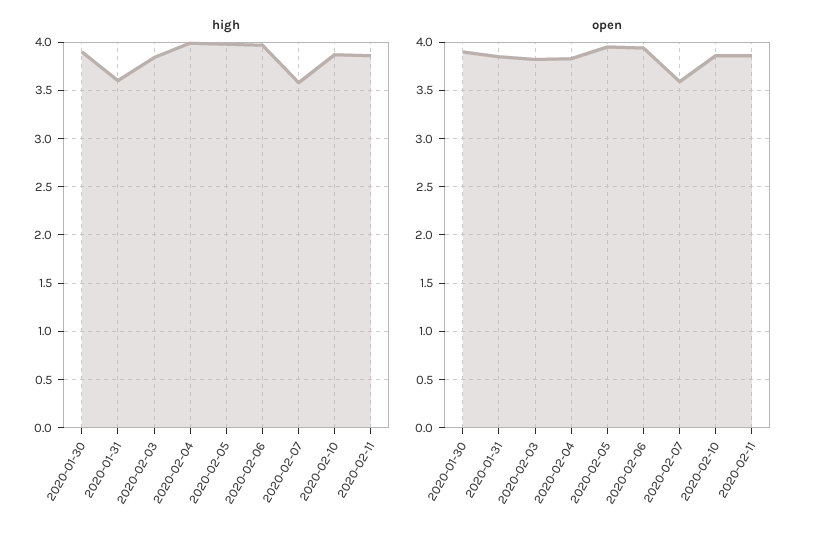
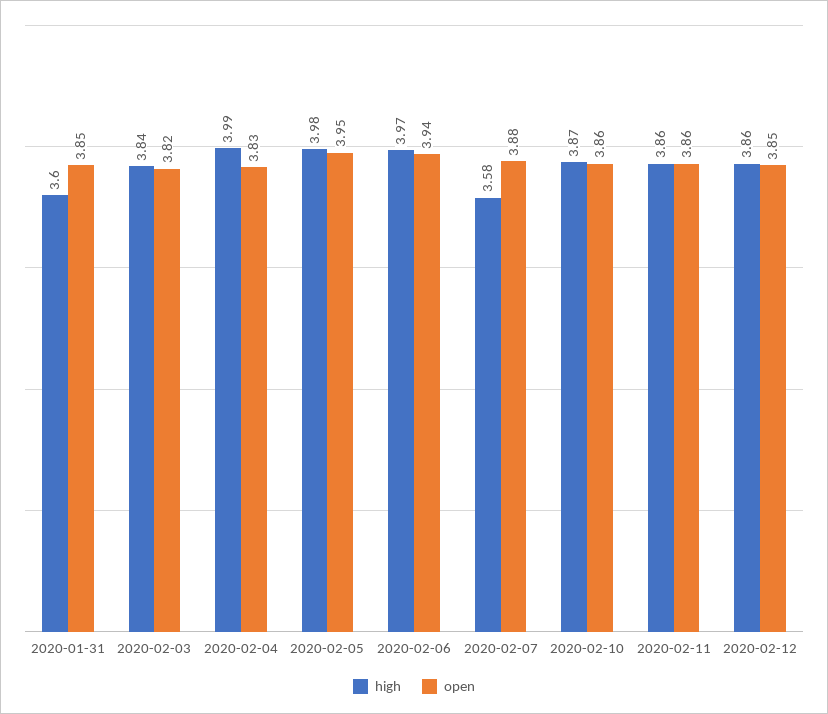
high, 2020-01-30: 3.9 -> none
open, 2020-01-30: 3.9 -> none
open, 2020-02-07: 3.6 -> 3.88
high, 2020-02-12: none -> 3.86
open, 2020-02-12: none -> 3.85

